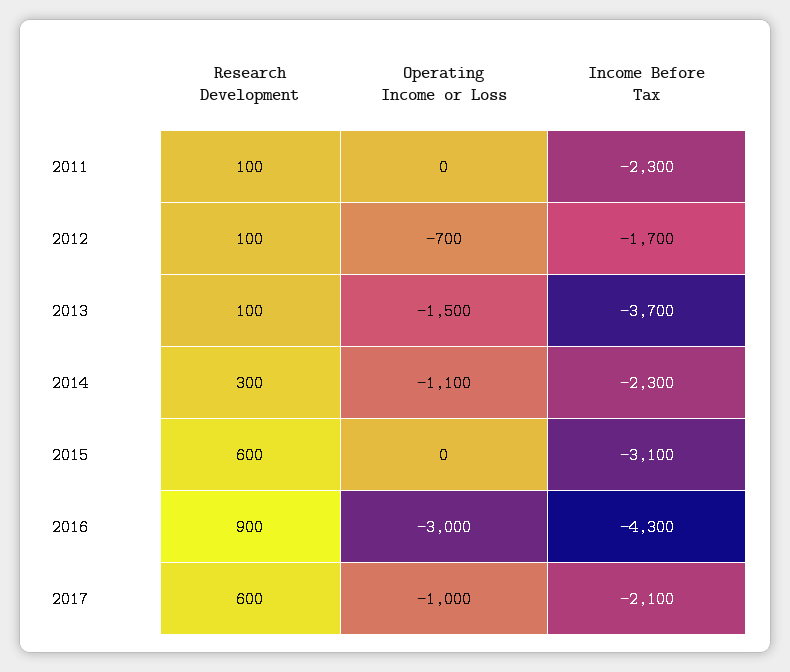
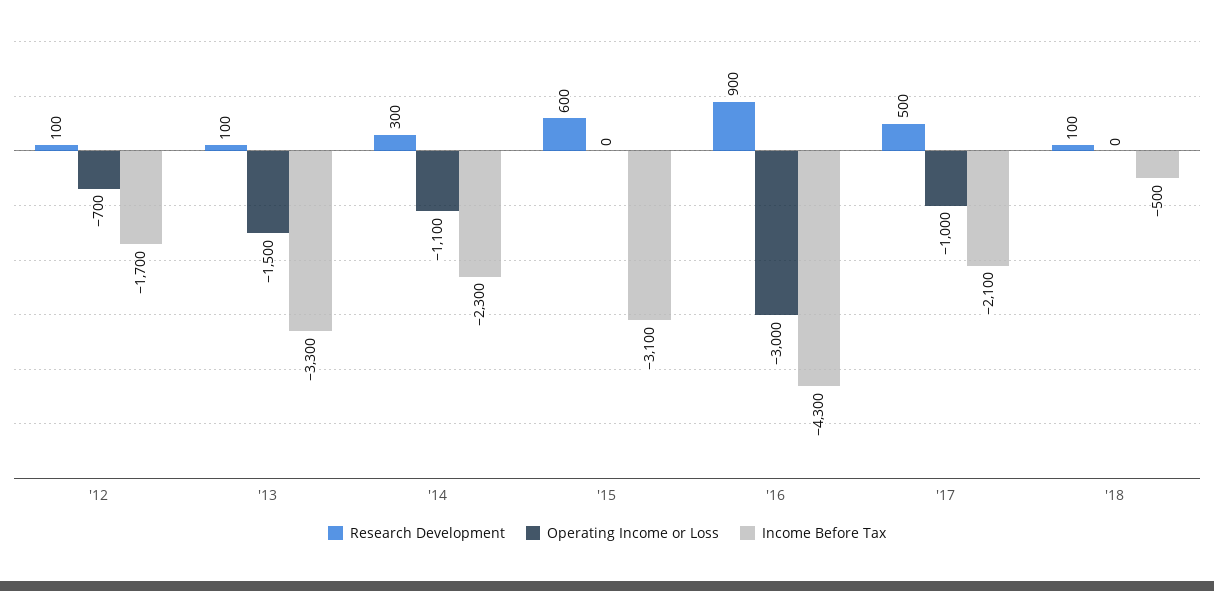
Research Development, 2011: 100 -> none
Operating Income or Loss, 2011: 0 -> none
Income Before Tax, 2011: -2300 -> none
Income Before Tax, 2013: -3700 -> -3300
Research Development, 2017: 600 -> 500
Research Development, '18: none -> 100
Operating Income or Loss, '18: none -> 0
Income Before Tax, '18: none -> -500

